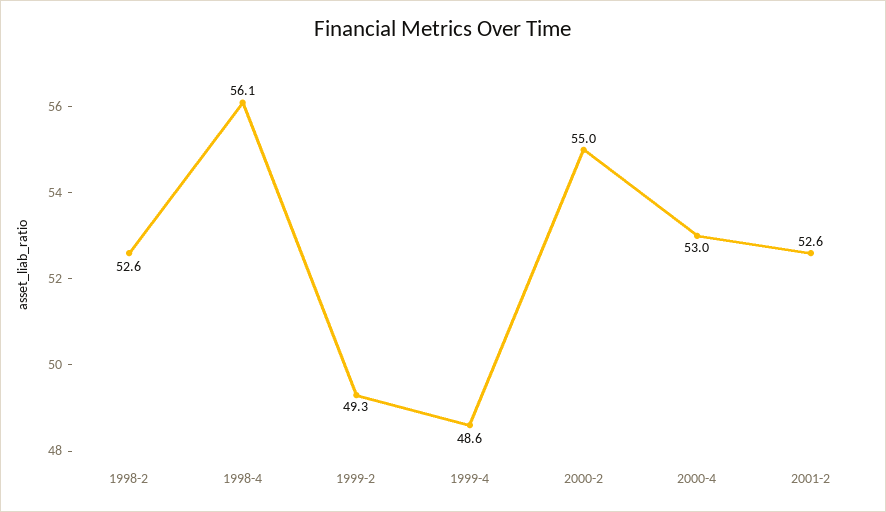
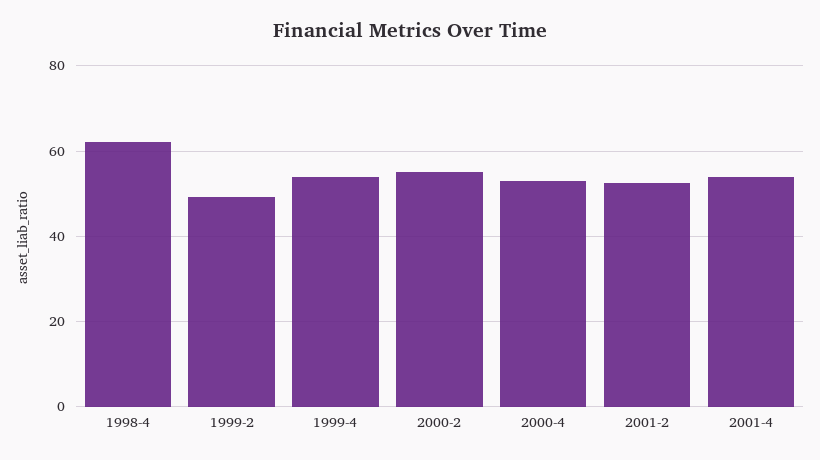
1998-2: 52.6 -> none
1998-4: 56.1 -> 62
1999-4: 48.6 -> 54
2001-4: none -> 54

